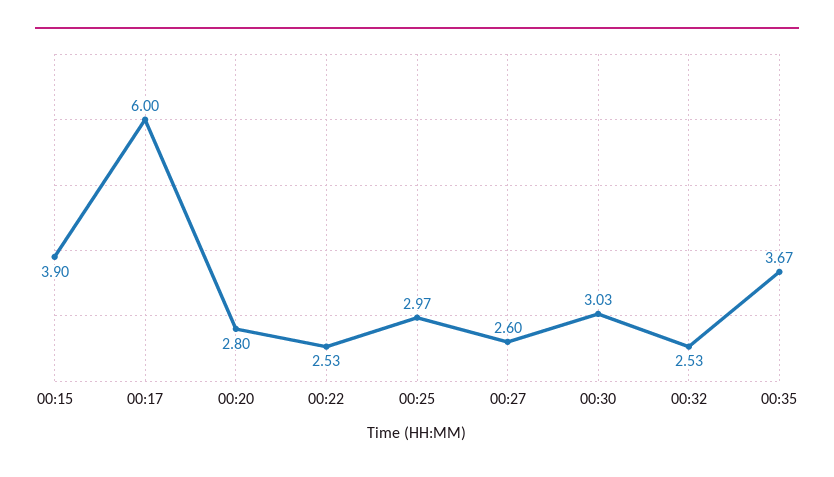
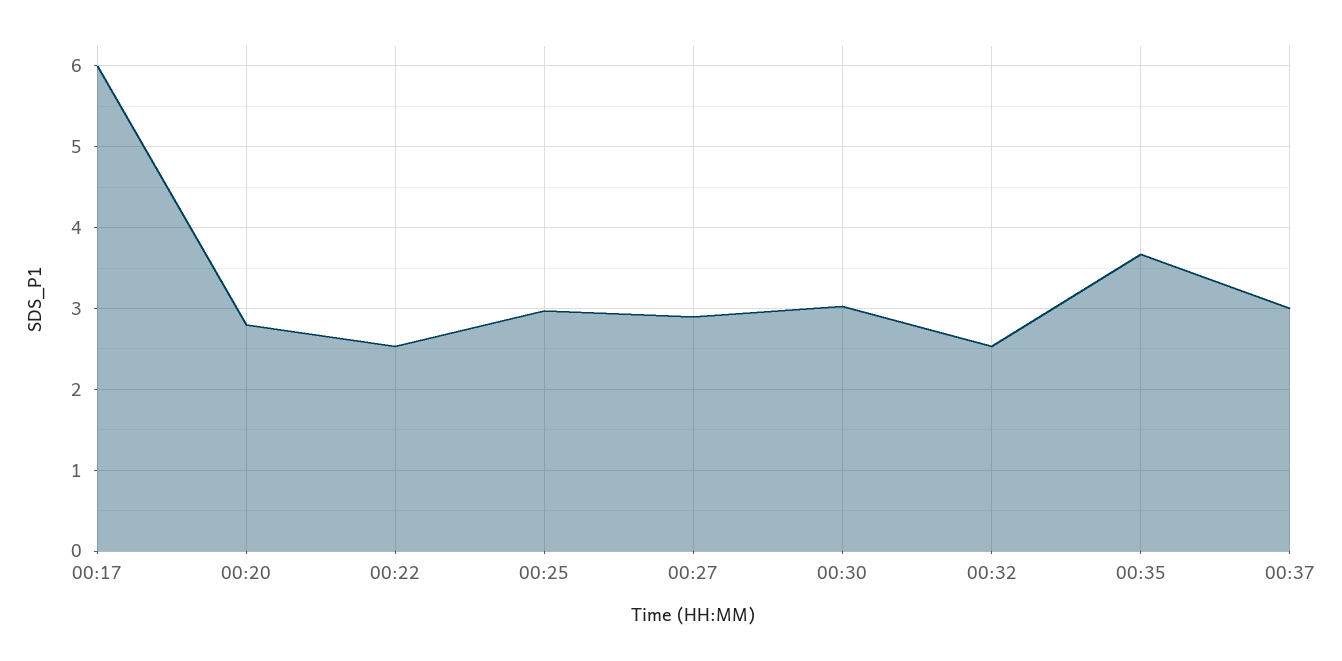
00:15: 3.9 -> none
00:27: 2.6 -> 2.9
00:37: none -> 3

